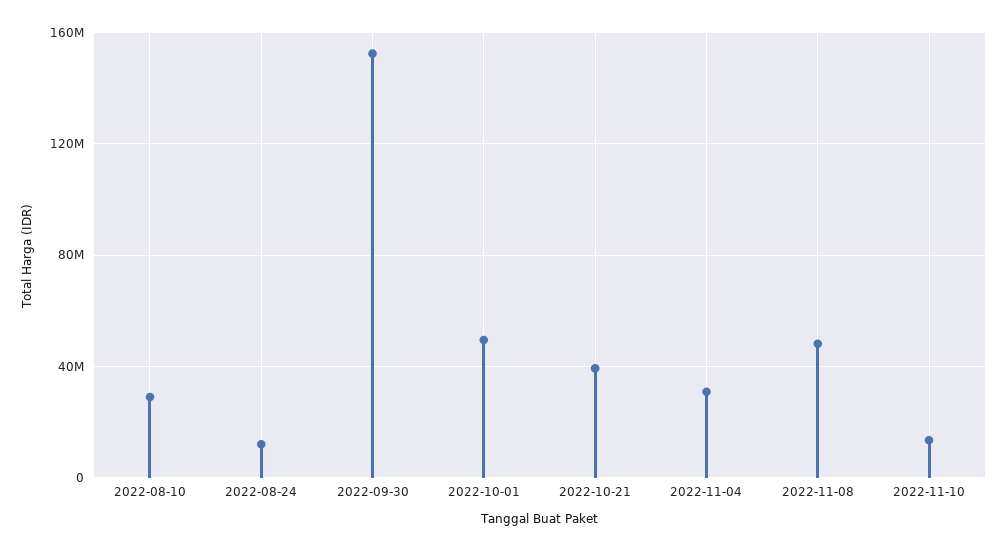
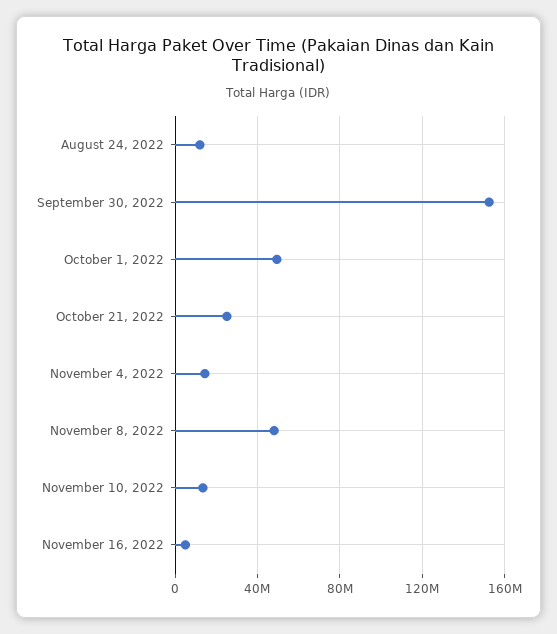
2022-08-10: 30000000 -> none
2022-10-21: 40000000 -> 25000000
2022-11-04: 30000000 -> 15000000
November 16, 2022: none -> 5000000

